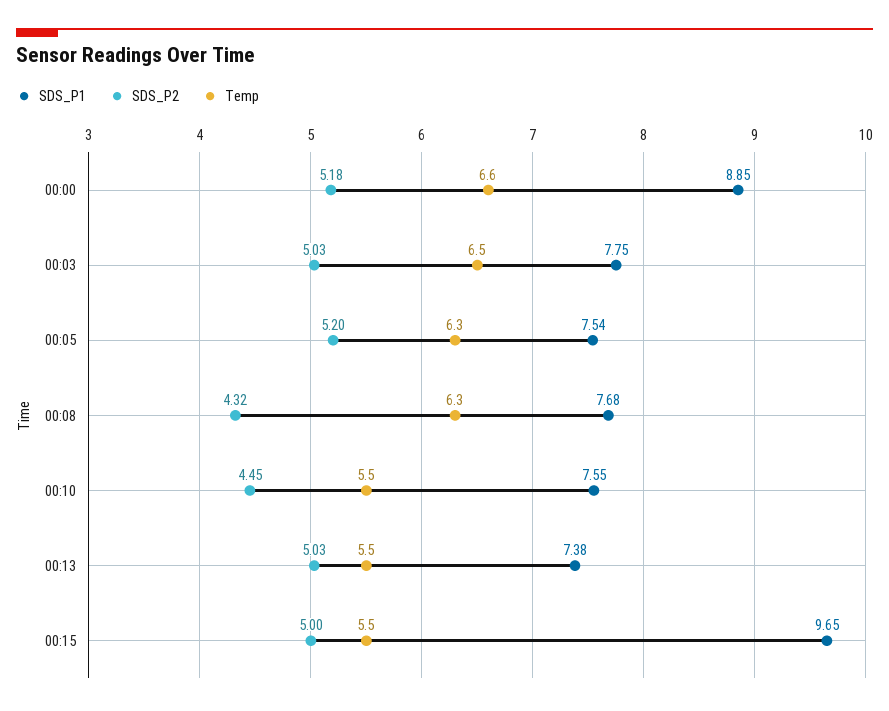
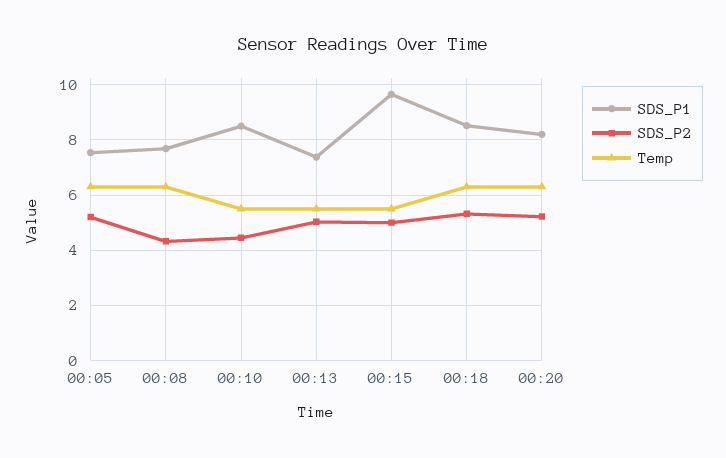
SDS_P1, 00:00: 8.85 -> none
SDS_P2, 00:00: 5.18 -> none
Temp, 00:00: 6.6 -> none
SDS_P1, 00:03: 7.75 -> none
SDS_P2, 00:03: 5.03 -> none
Temp, 00:03: 6.5 -> none
SDS_P1, 00:10: 7.55 -> 8.5
SDS_P1, 00:18: none -> 8.5
SDS_P2, 00:18: none -> 5.25
Temp, 00:18: none -> 6.25
SDS_P1, 00:20: none -> 8.25
SDS_P2, 00:20: none -> 5.25
Temp, 00:20: none -> 6.25

